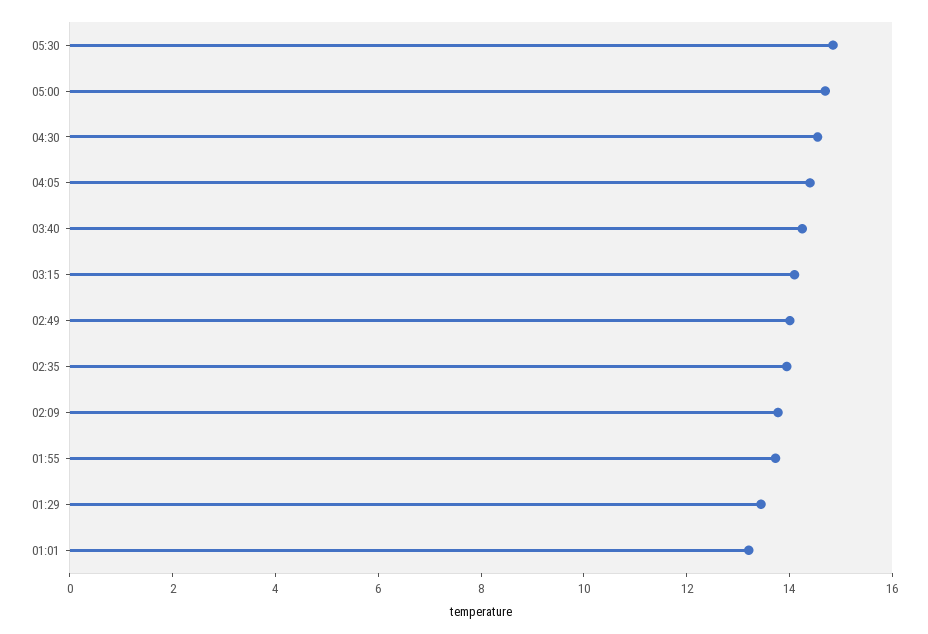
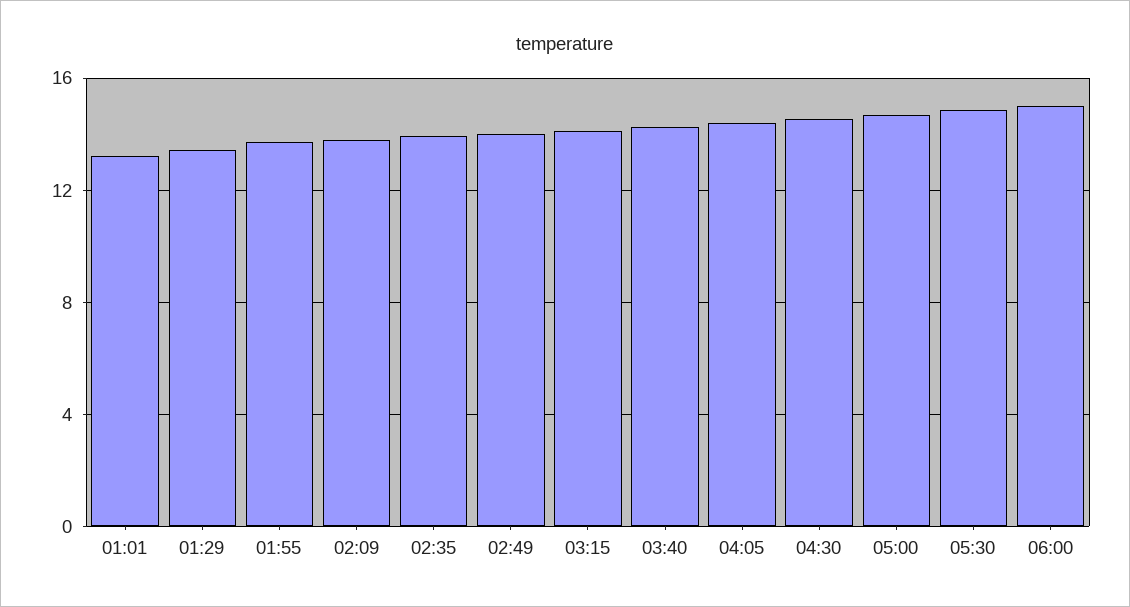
06:00: none -> 15

